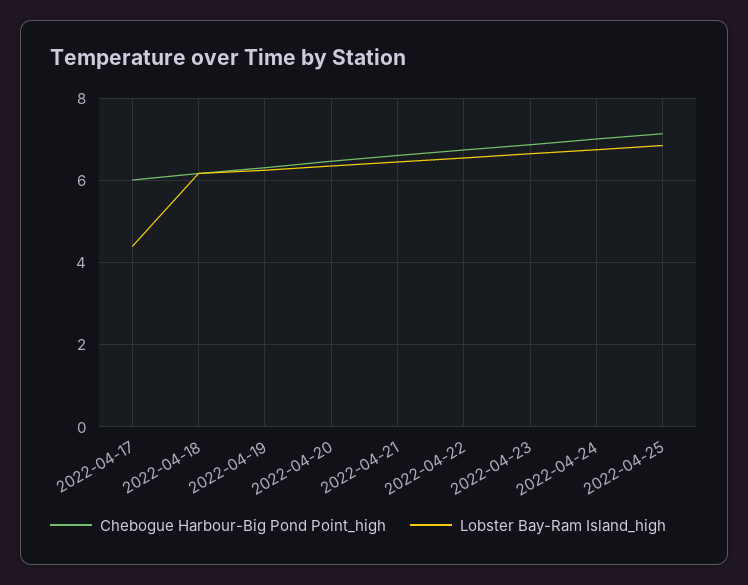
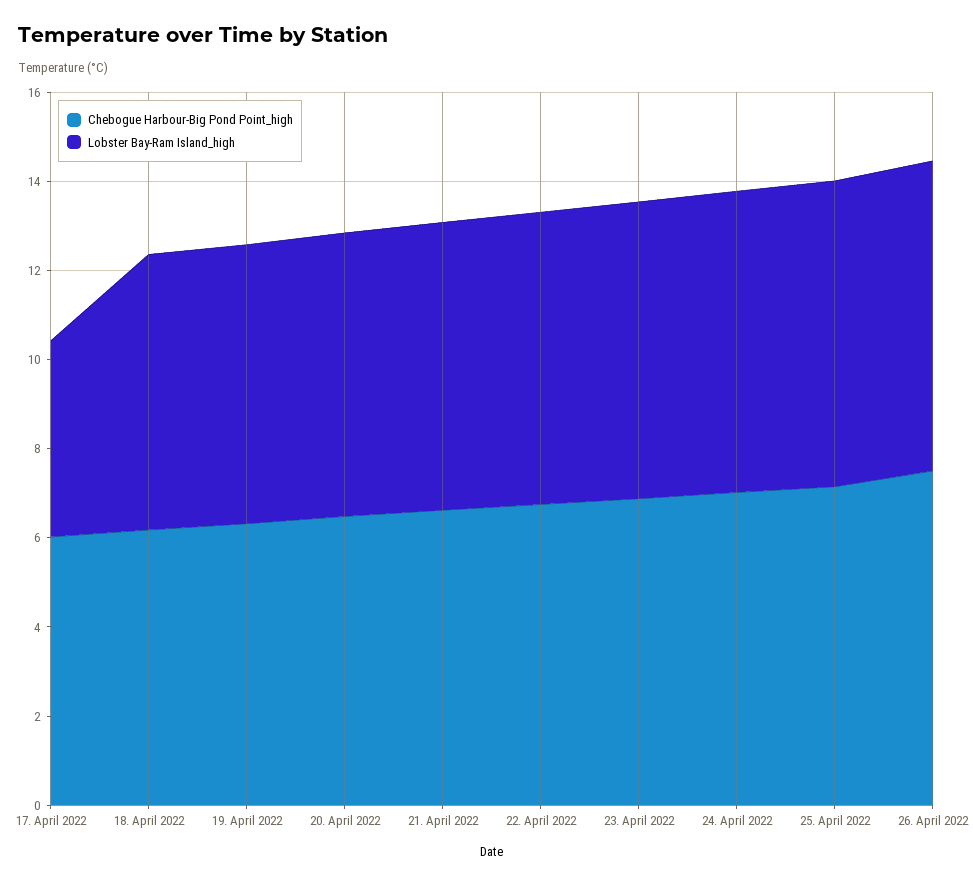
Chebogue Harbour-Big Pond Point_high, 26. April 2022: none -> 7.5
Lobster Bay-Ram Island_high, 26. April 2022: none -> 7

